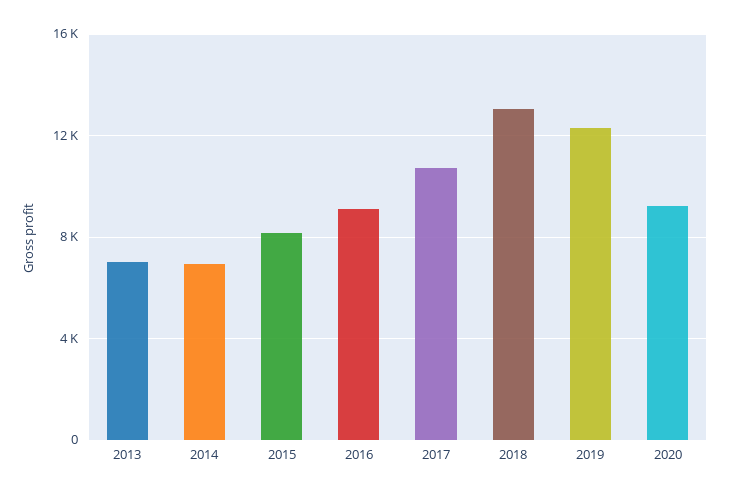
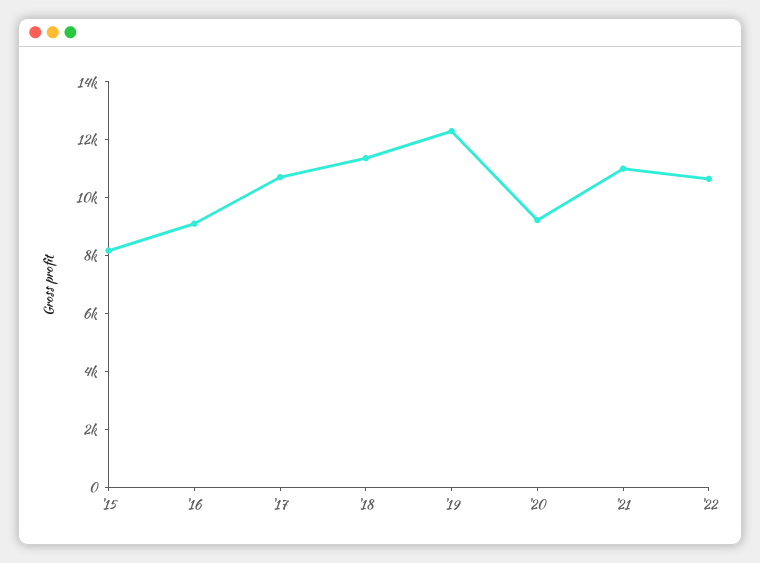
2013: 7000 -> none
2014: 7000 -> none
2018: 13000 -> 11500
'21: none -> 11000
'22: none -> 10500

